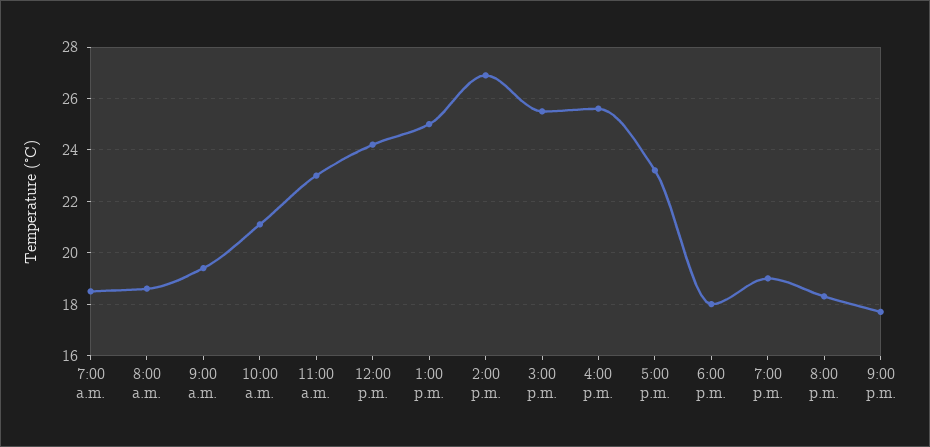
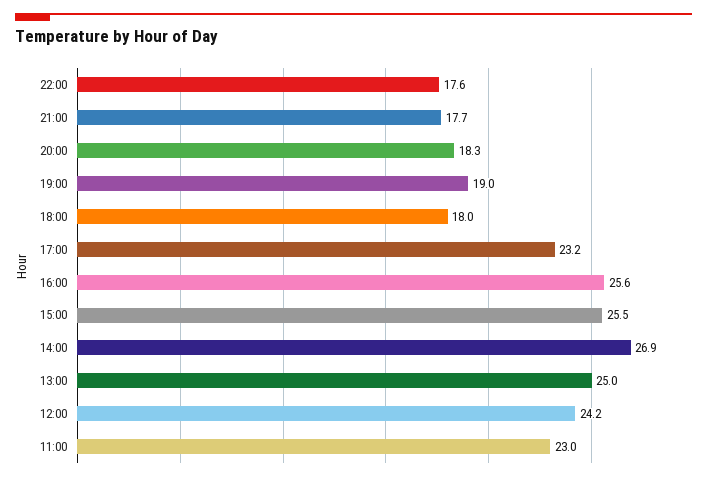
7:00 a.m.: 18.5 -> none
8:00 a.m.: 18.5 -> none
9:00 a.m.: 19.5 -> none
10:00 a.m.: 21 -> none
22:00: none -> 17.6

